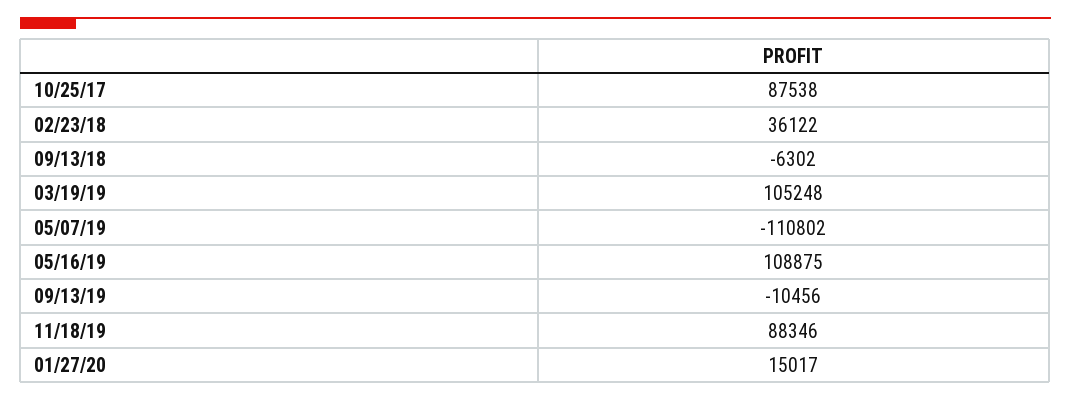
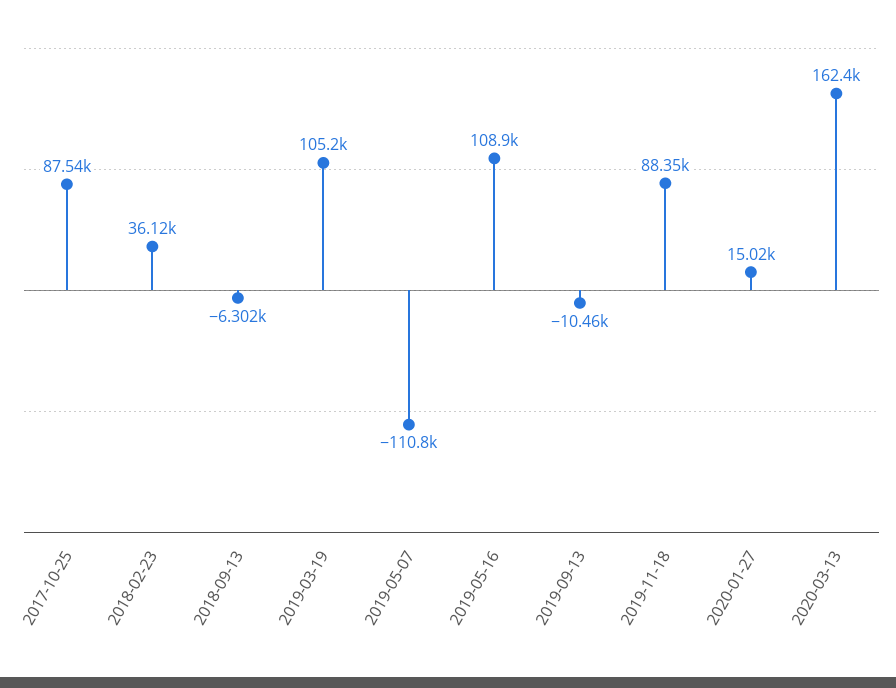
2020-03-13: none -> 162400

